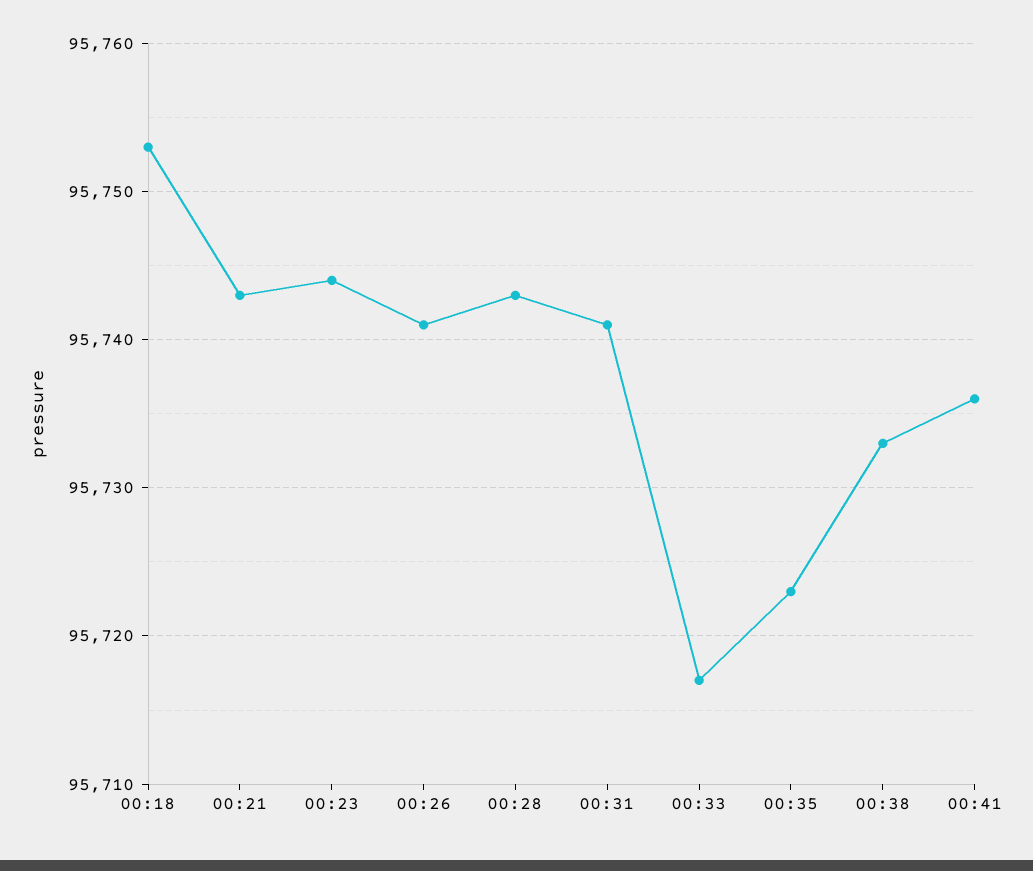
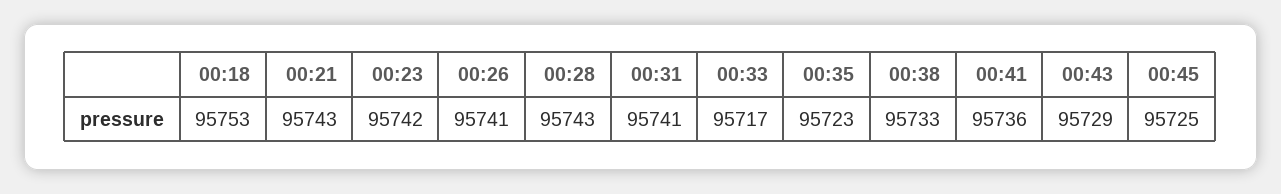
00:23: 95744 -> 95742
00:43: none -> 95729
00:45: none -> 95725

